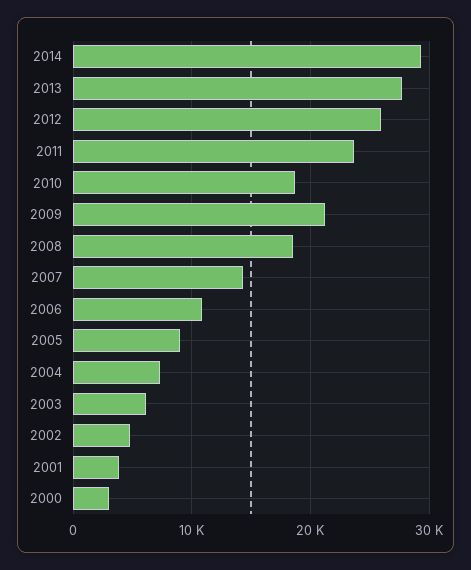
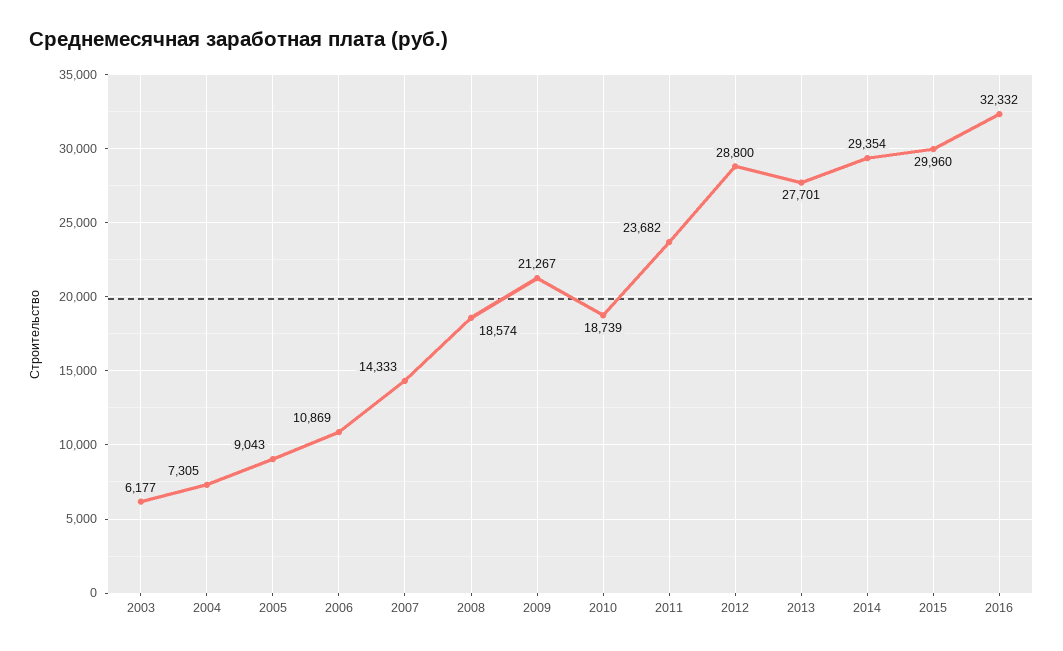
2012: 26000 -> 28800
2002: 5000 -> none
2001: 4000 -> none
2000: 3000 -> none
2015: none -> 29960
2016: none -> 32332

